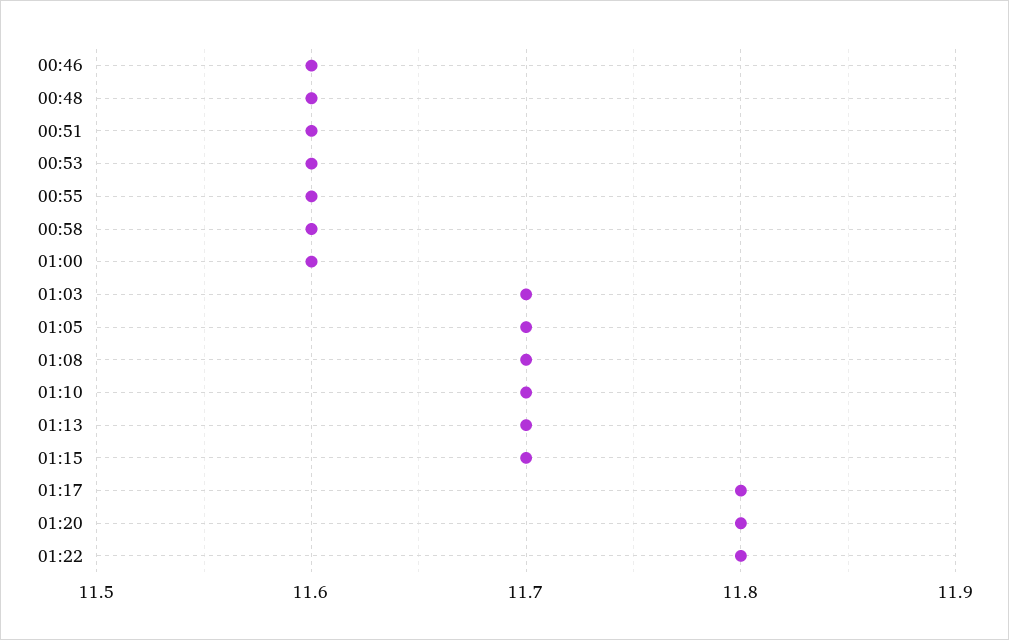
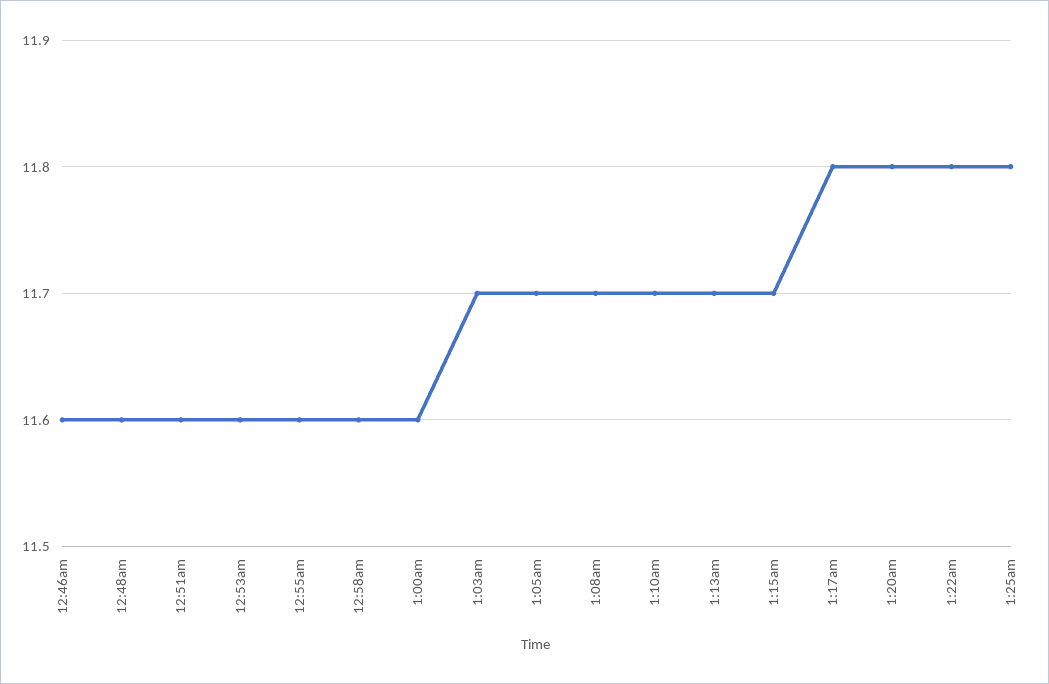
1:25am: none -> 11.8

